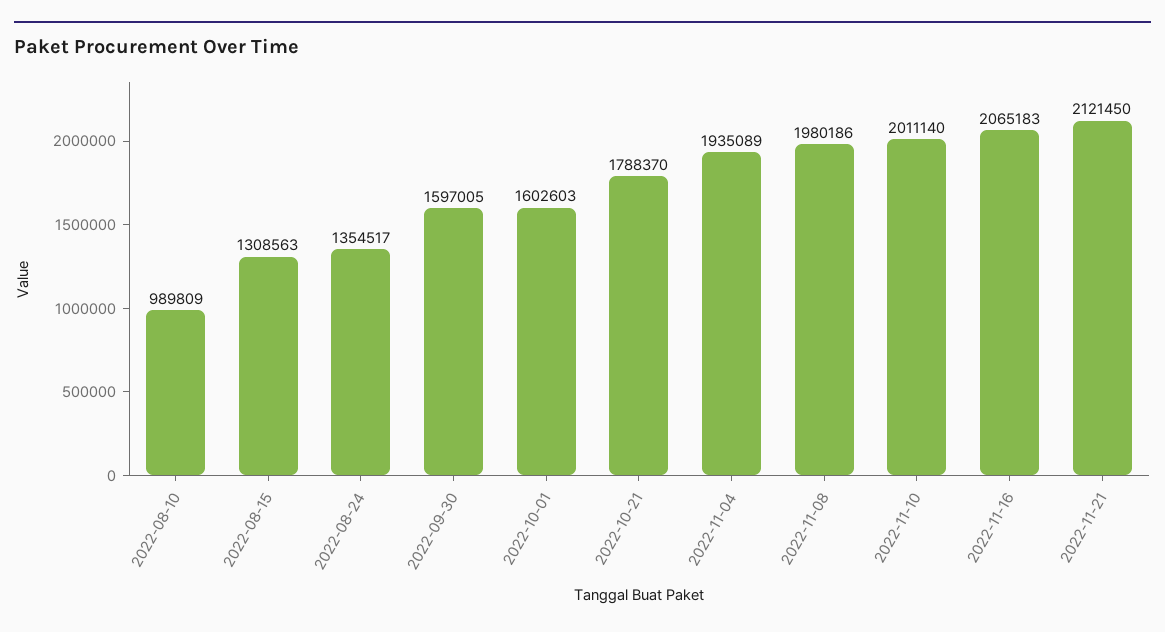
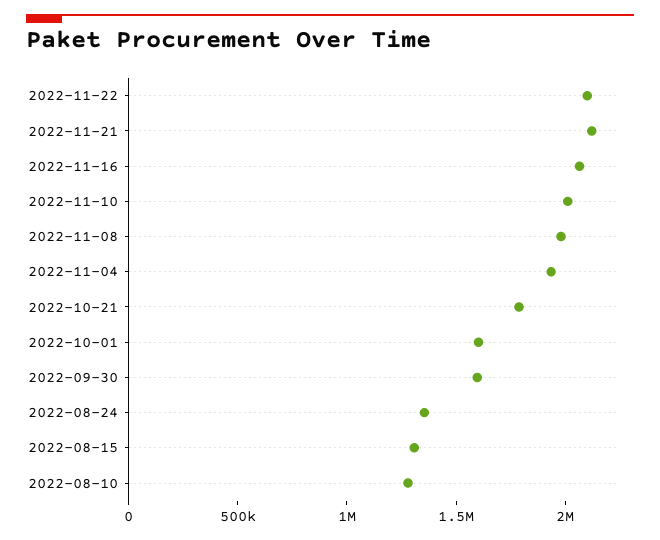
2022-08-10: 989809 -> 1300000
2022-11-22: none -> 2100000

